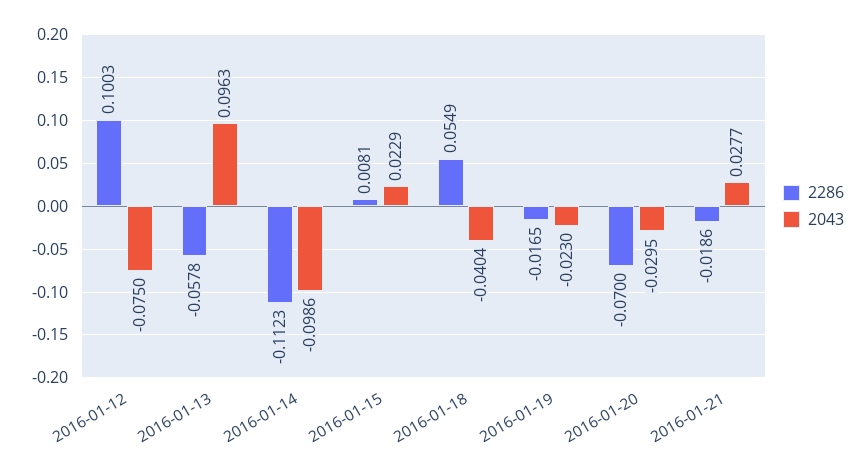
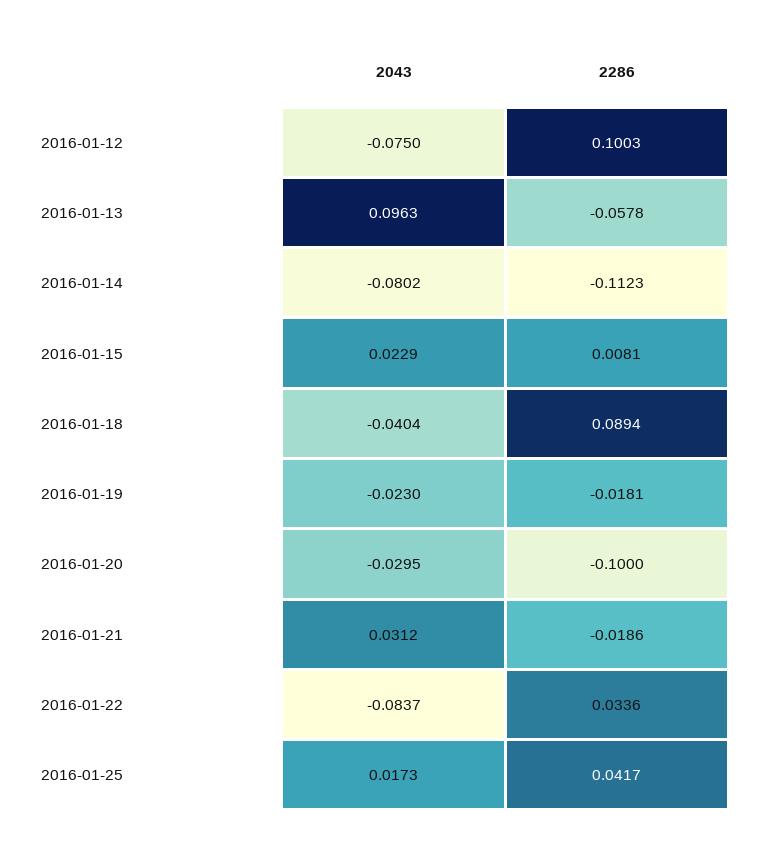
2043, 2016-01-14: -0.0986 -> -0.0802
2286, 2016-01-18: 0.0549 -> 0.0894
2286, 2016-01-19: -0.0165 -> -0.0181
2286, 2016-01-20: -0.07 -> -0.1
2043, 2016-01-21: 0.0277 -> 0.0312
2043, 2016-01-22: none -> -0.0837
2286, 2016-01-22: none -> 0.0336
2043, 2016-01-25: none -> 0.0173
2286, 2016-01-25: none -> 0.0417

